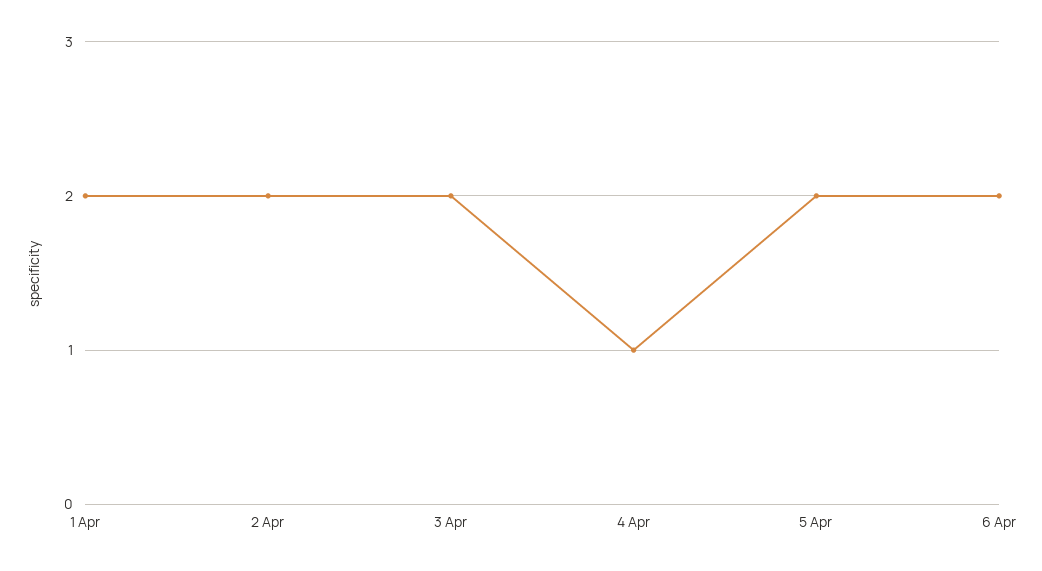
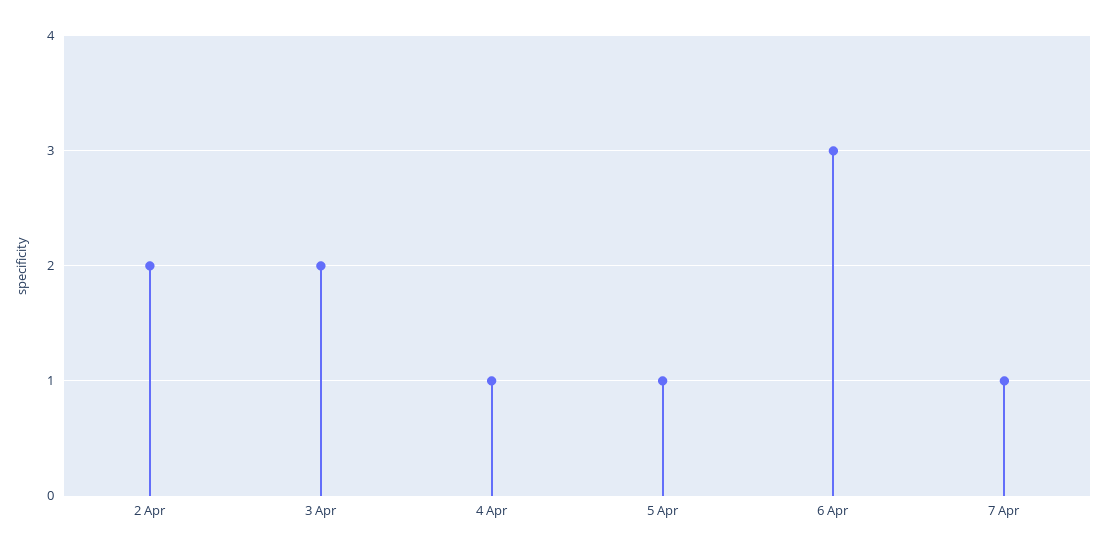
1 Apr: 2 -> none
5 Apr: 2 -> 1
6 Apr: 2 -> 3
7 Apr: none -> 1

